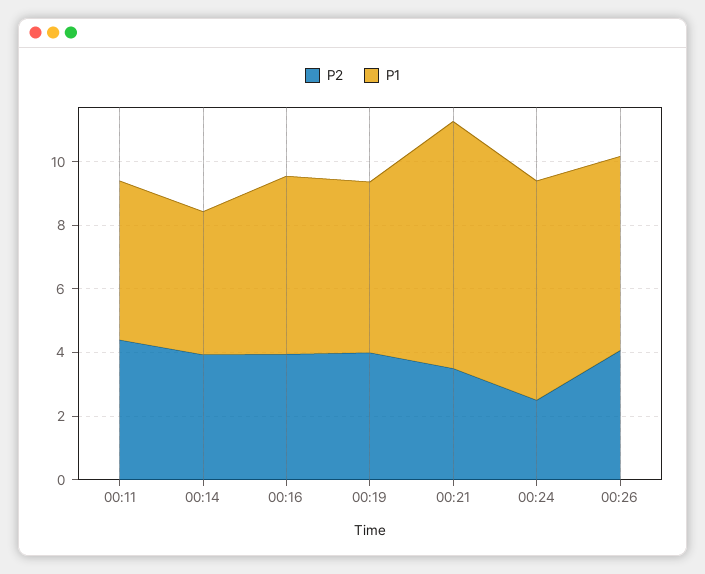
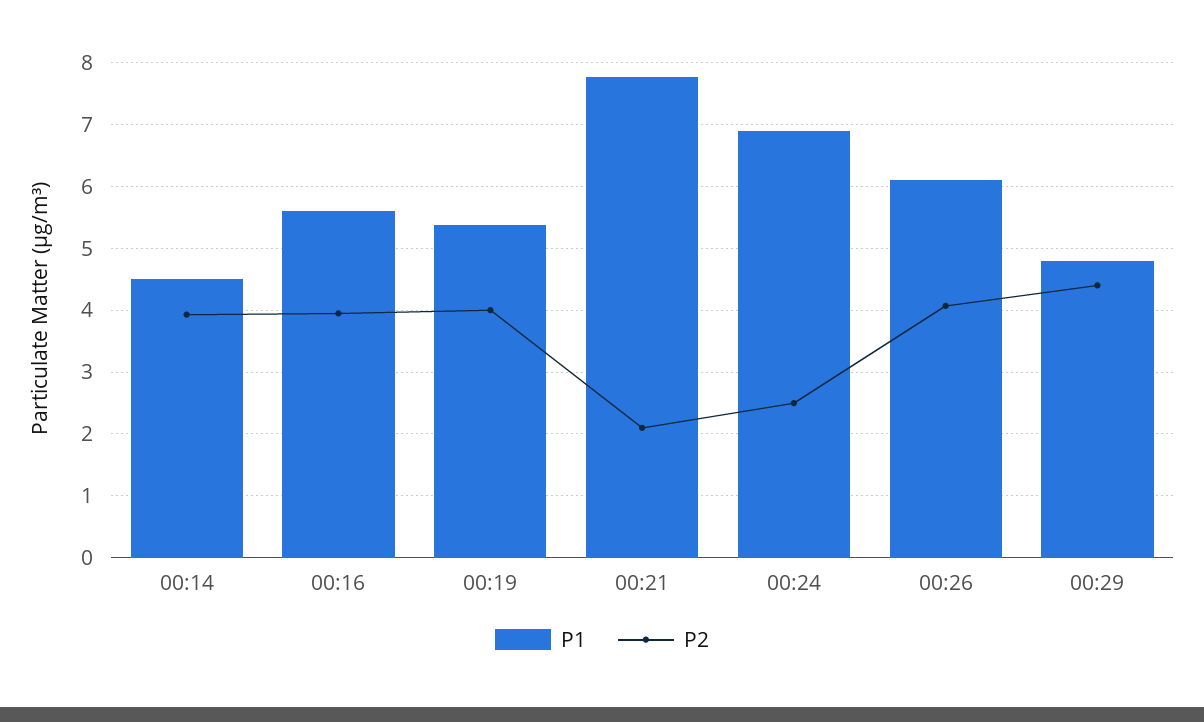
P2, 00:11: 4.5 -> none
P1, 00:11: 5 -> none
P2, 00:21: 3.5 -> 2.1
P1, 00:29: none -> 4.8
P2, 00:29: none -> 4.4

